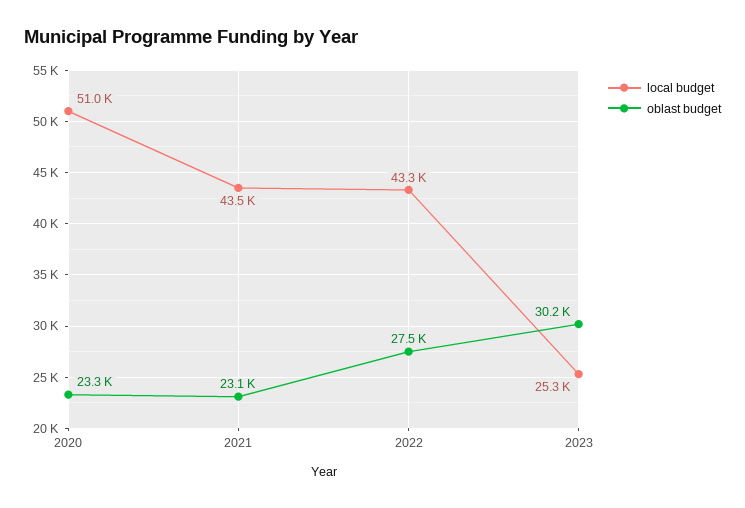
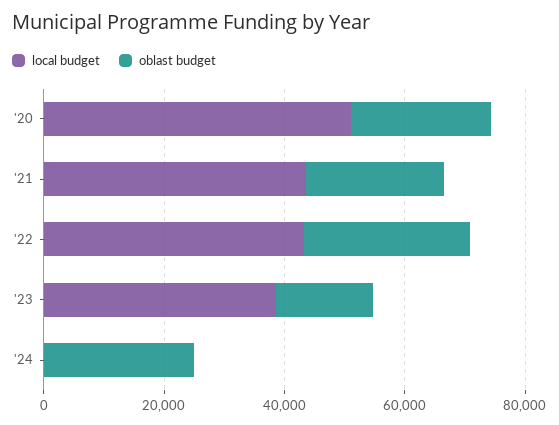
local budget, 2023: 25300 -> 40000
oblast budget, 2023: 30200 -> 15000
local budget, '24: none -> 0
oblast budget, '24: none -> 25000

